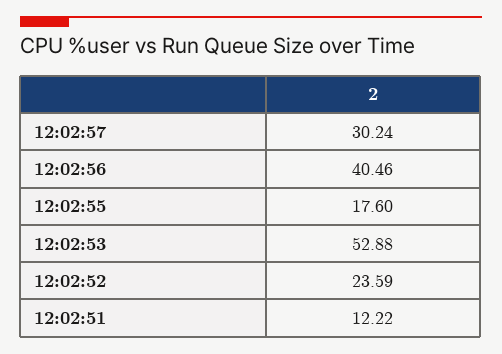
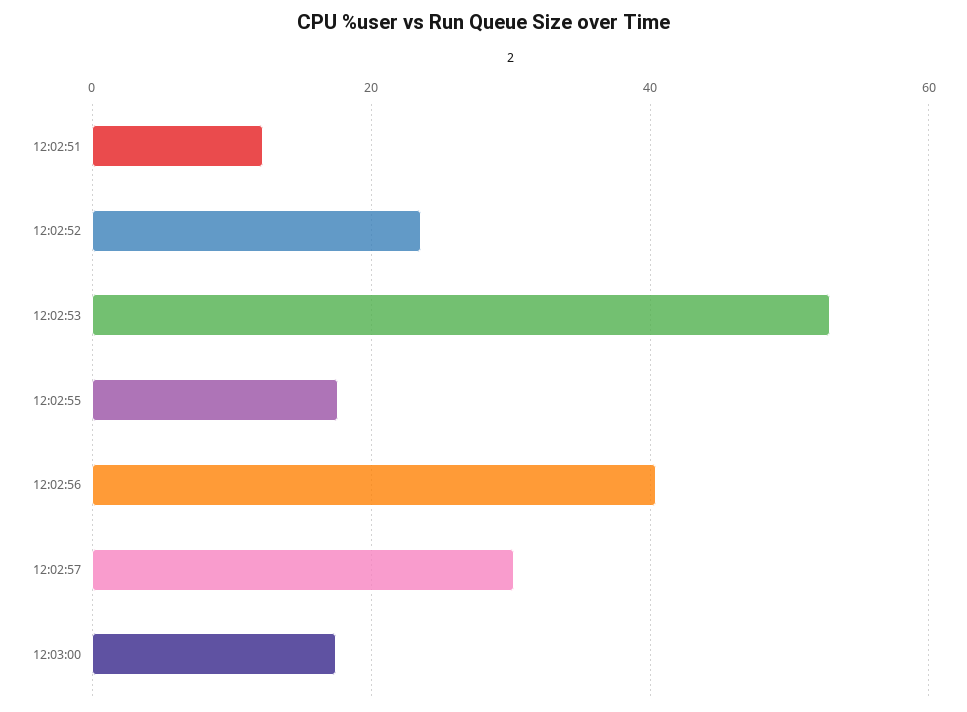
12:03:00: none -> 18

